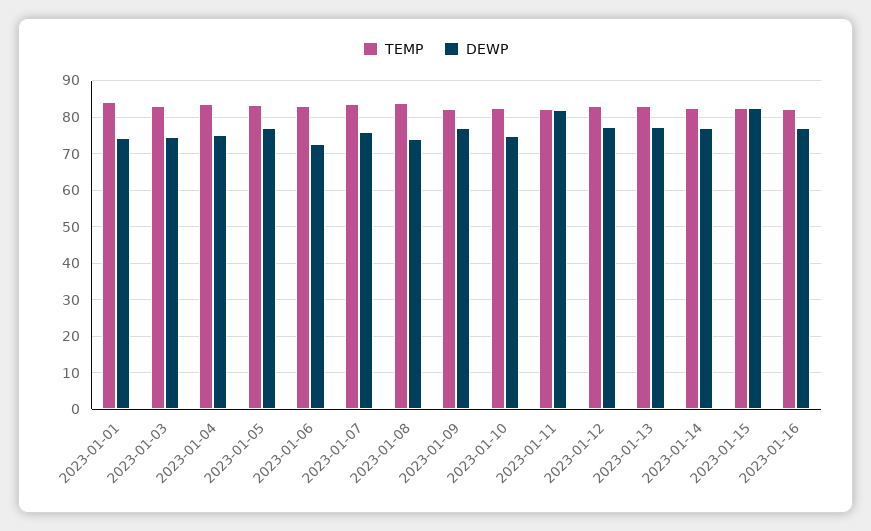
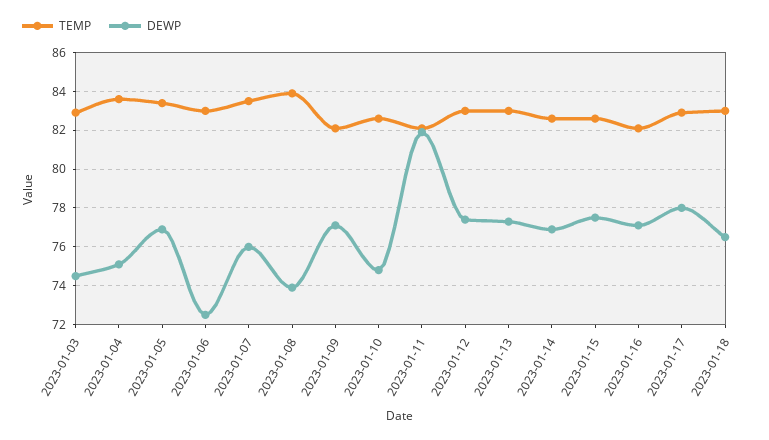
TEMP, 2023-01-01: 84 -> none
DEWP, 2023-01-01: 74 -> none
DEWP, 2023-01-15: 82 -> 77.5
TEMP, 2023-01-17: none -> 83
DEWP, 2023-01-17: none -> 78
TEMP, 2023-01-18: none -> 83
DEWP, 2023-01-18: none -> 76.5

